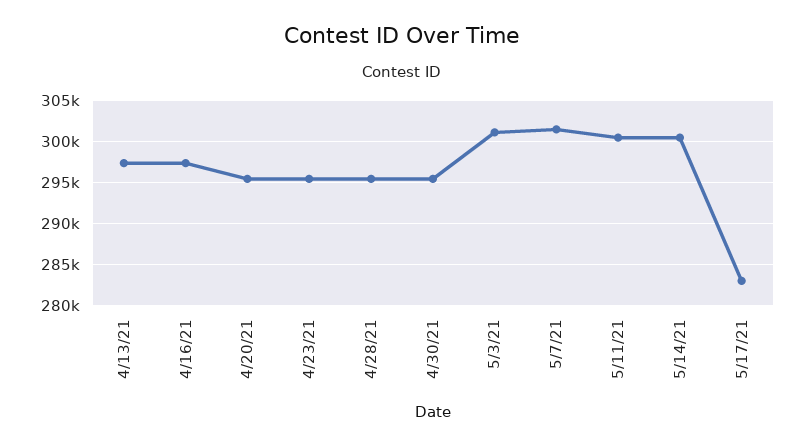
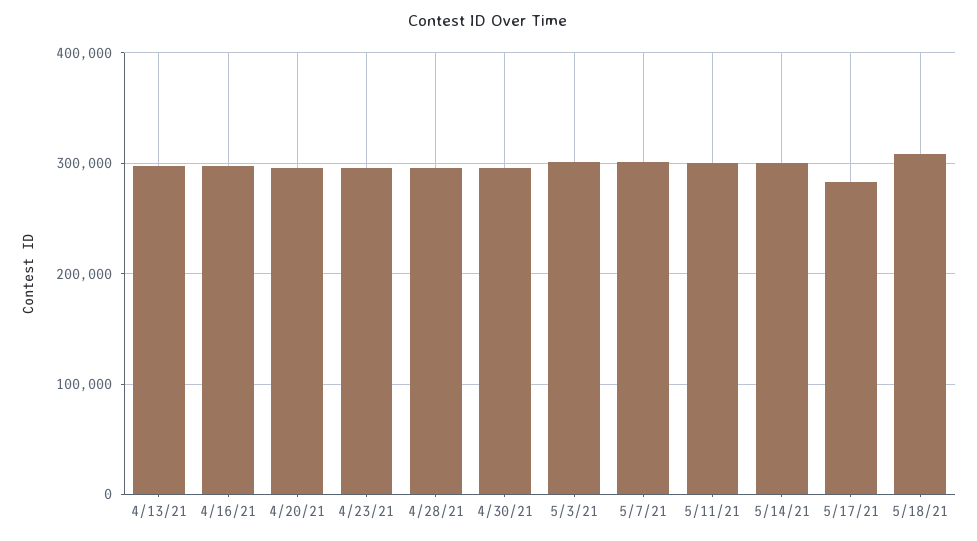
5/18/21: none -> 310000

